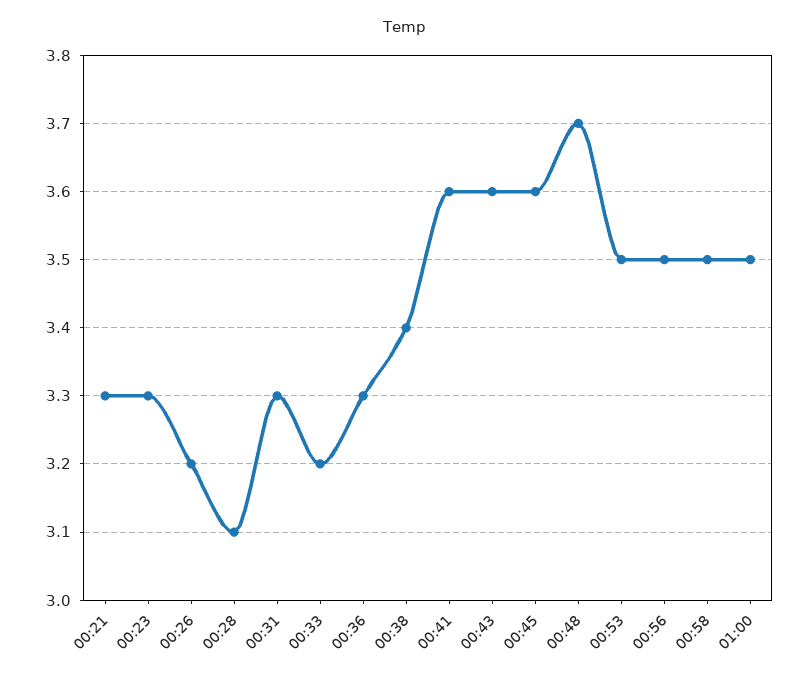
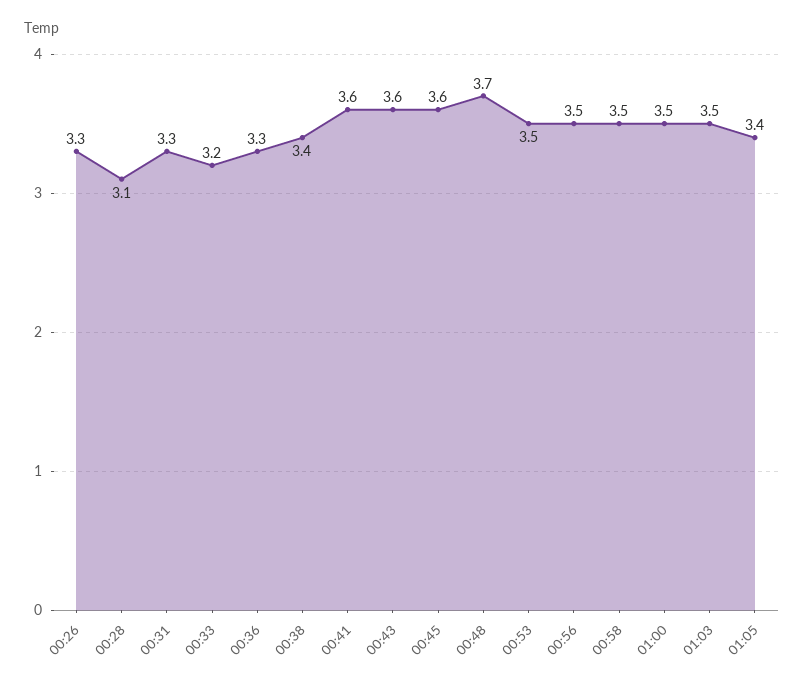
00:21: 3.3 -> none
00:23: 3.3 -> none
00:26: 3.2 -> 3.3
01:03: none -> 3.5
01:05: none -> 3.4

